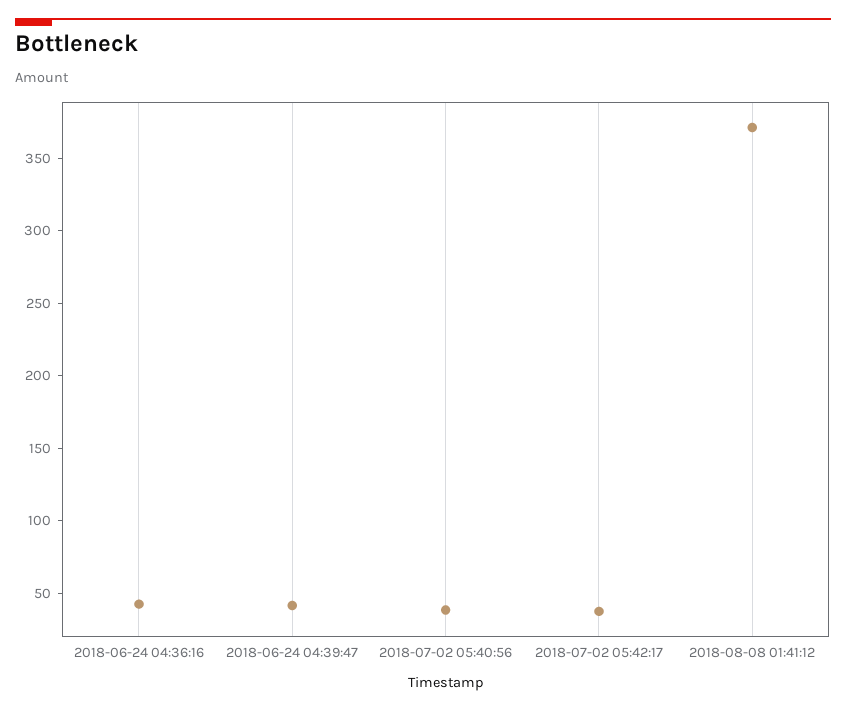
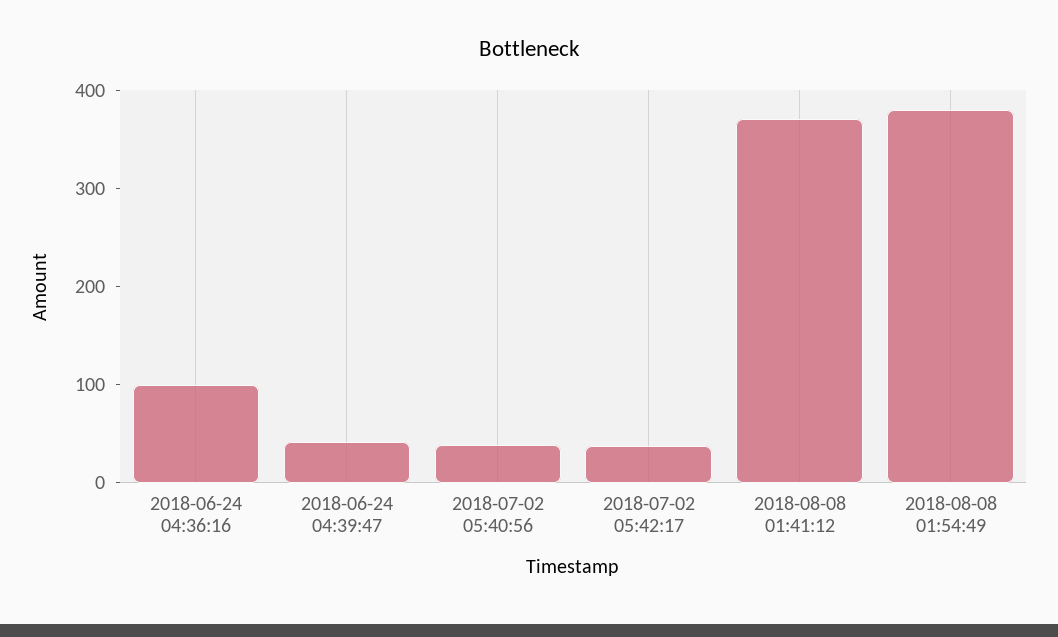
2018-06-24 04:36:16: 40 -> 100
2018-08-08 01:54:49: none -> 380

